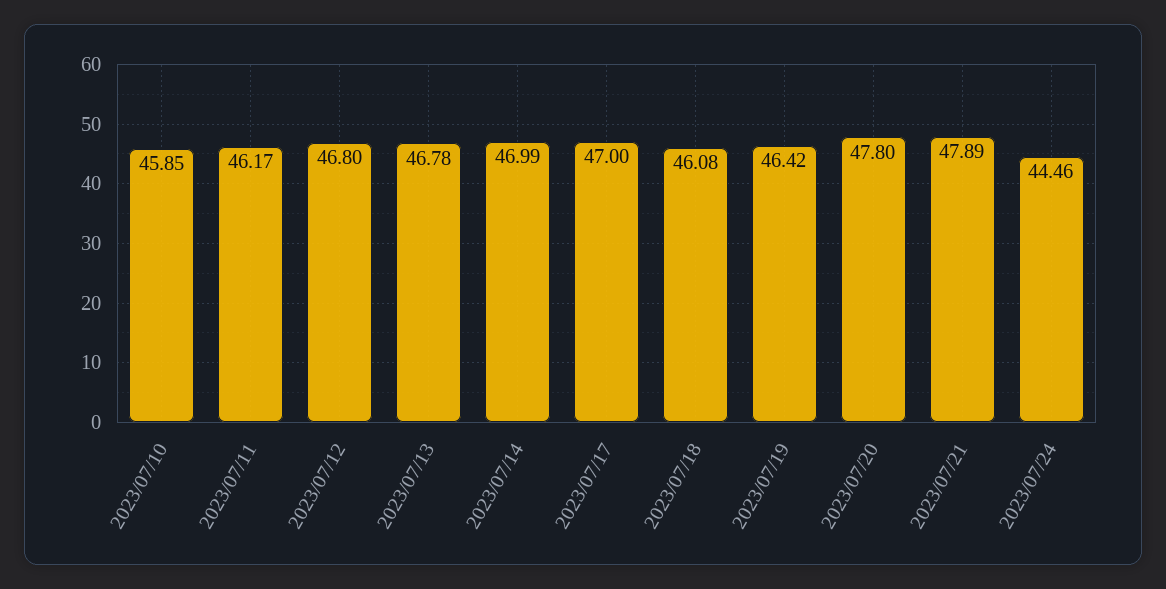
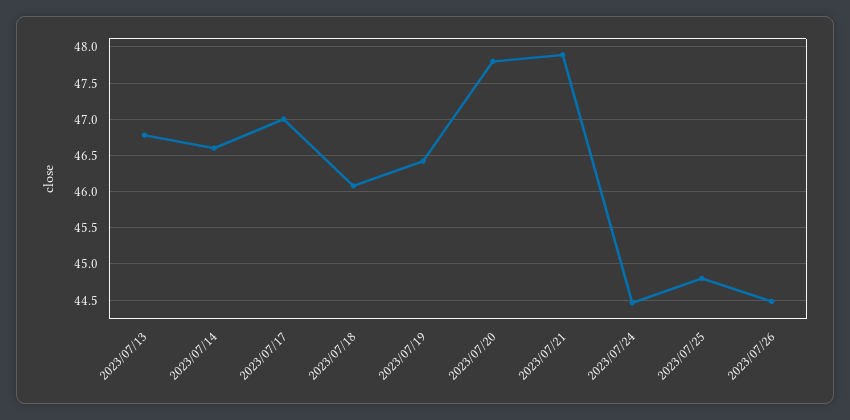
2023/07/10: 45.85 -> none
2023/07/11: 46.17 -> none
2023/07/12: 46.8 -> none
2023/07/14: 46.99 -> 46.6
2023/07/25: none -> 44.8
2023/07/26: none -> 44.5

